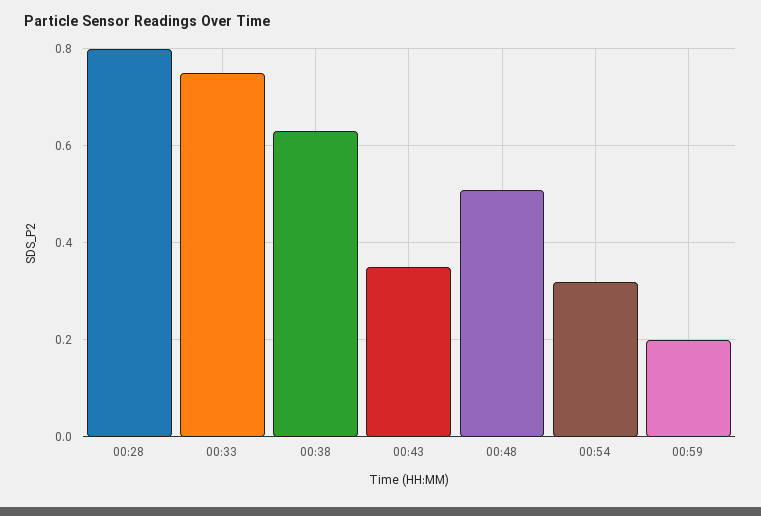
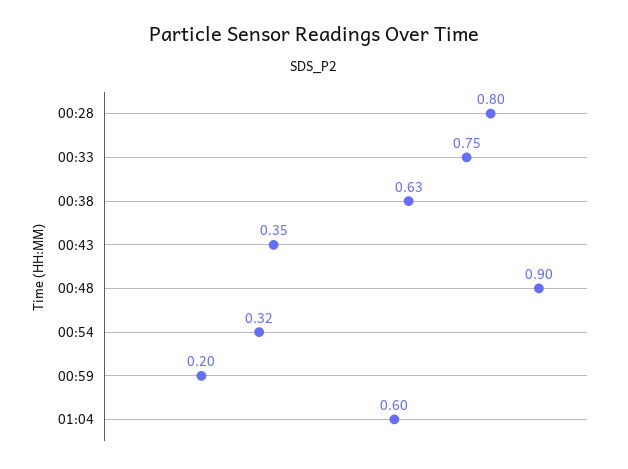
00:48: 0.5 -> 0.9
01:04: none -> 0.6

